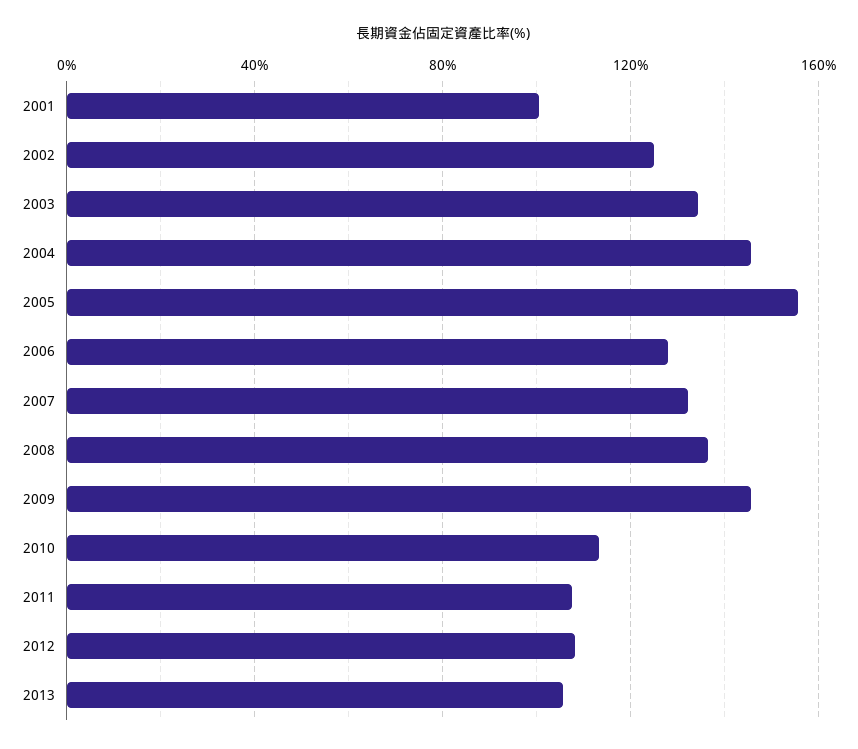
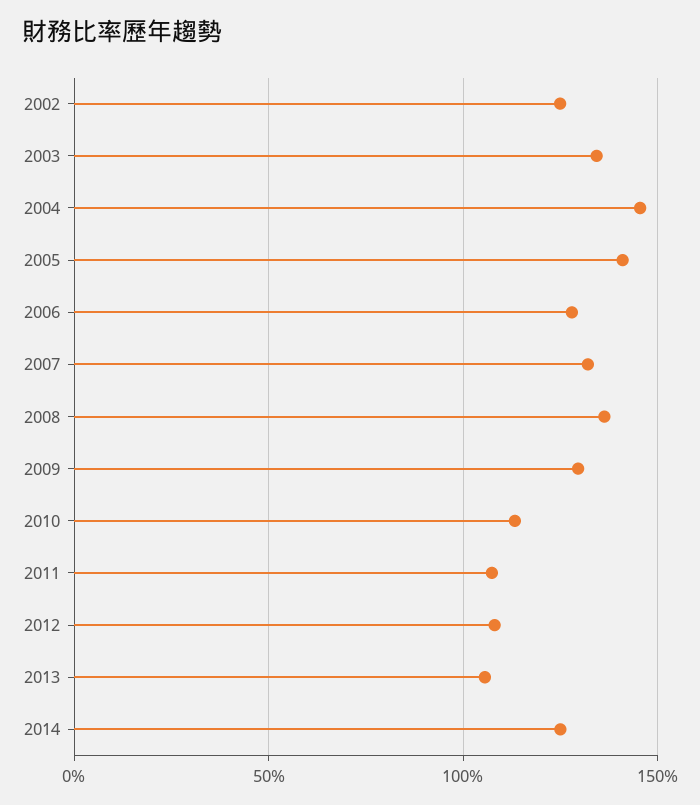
2001: 100 -> none
2005: 155 -> 140
2009: 145 -> 130
2014: none -> 125

